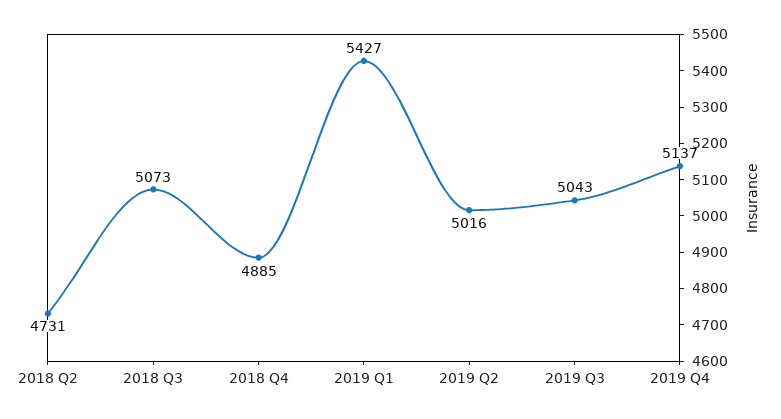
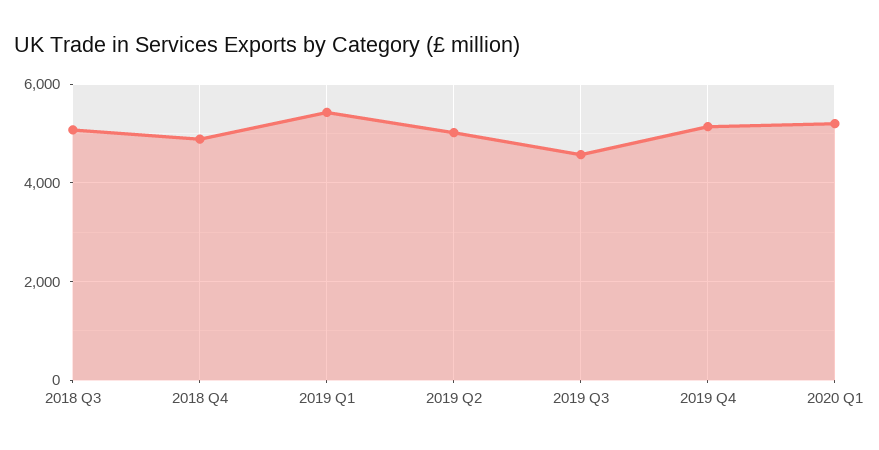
2018 Q2: 4731 -> none
2019 Q3: 5043 -> 4600
2020 Q1: none -> 5200

